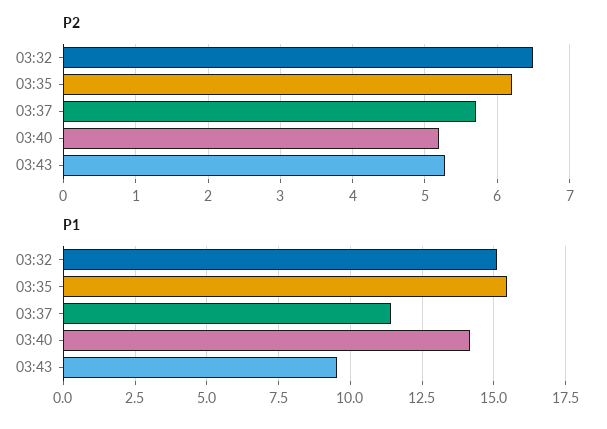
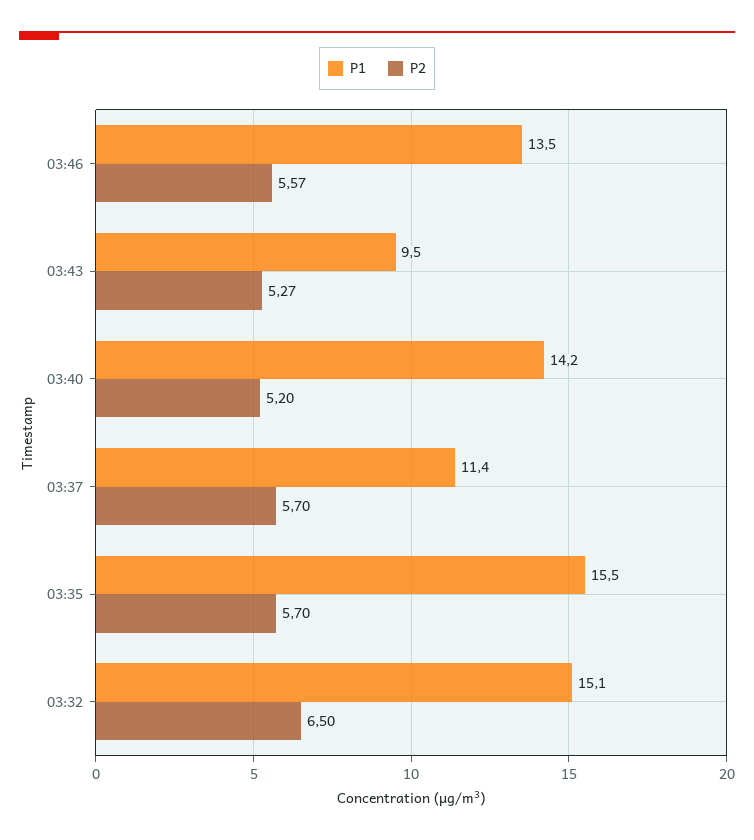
P2, 03:35: 6.2 -> 5.7
P1, 03:46: none -> 13.5
P2, 03:46: none -> 5.57

